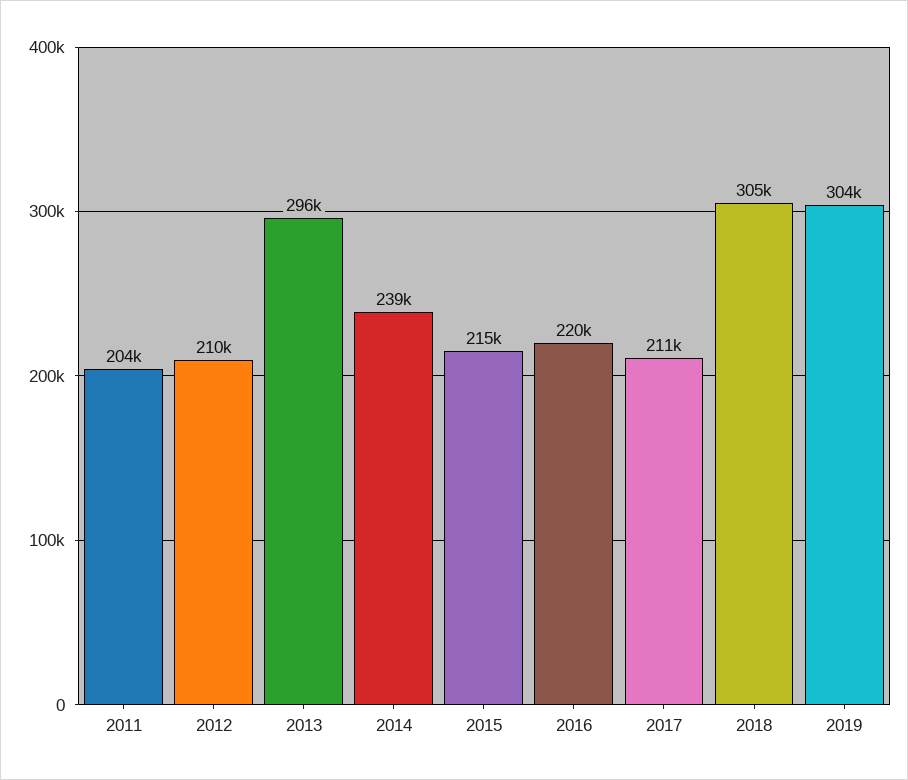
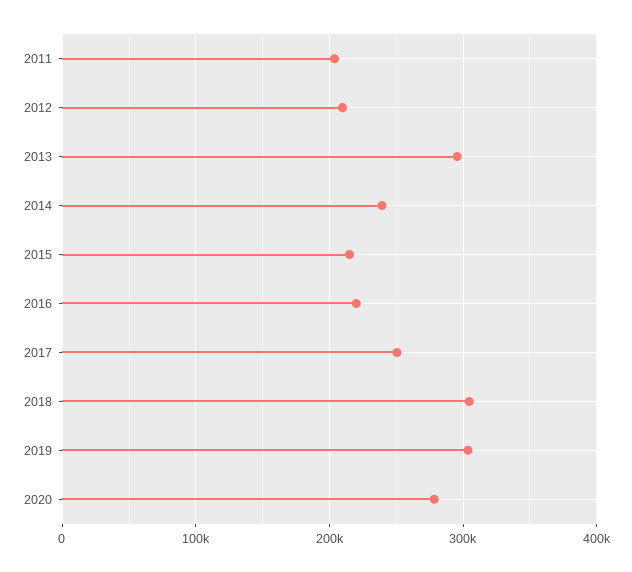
2017: 211000 -> 250000
2020: none -> 280000

